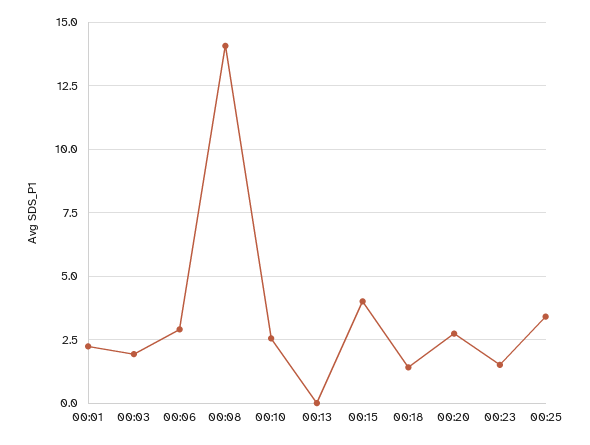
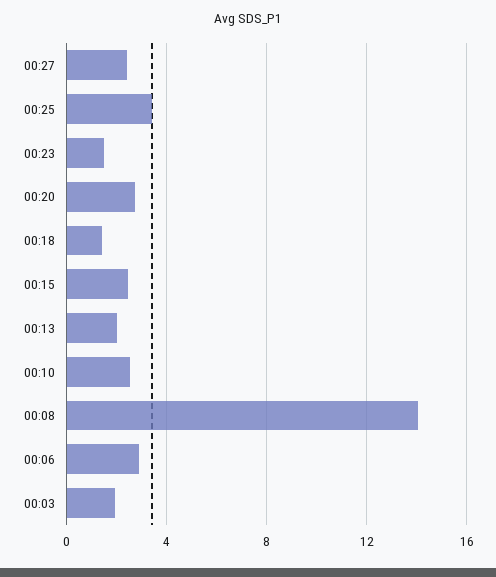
00:01: 2.25 -> none
00:13: 0 -> 2
00:15: 4 -> 2.5
00:27: none -> 2.5

